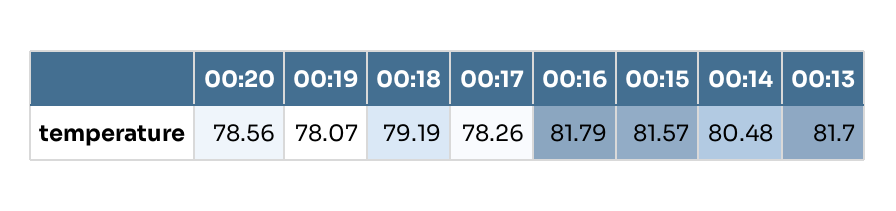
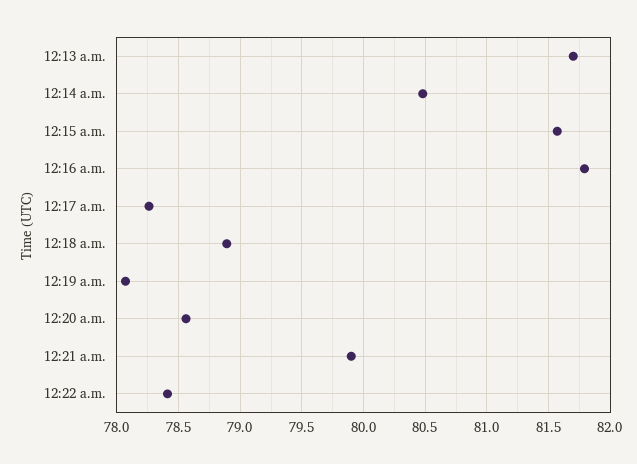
00:18: 79.19 -> 78.9
12:21 a.m.: none -> 79.9
12:22 a.m.: none -> 78.4

